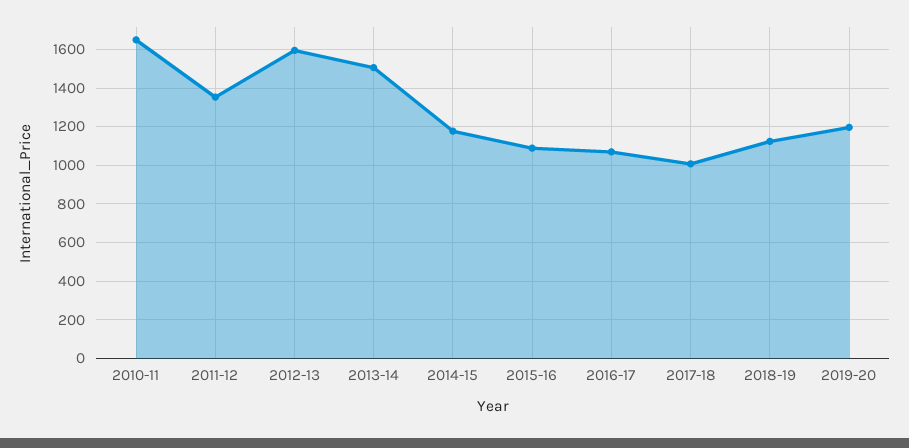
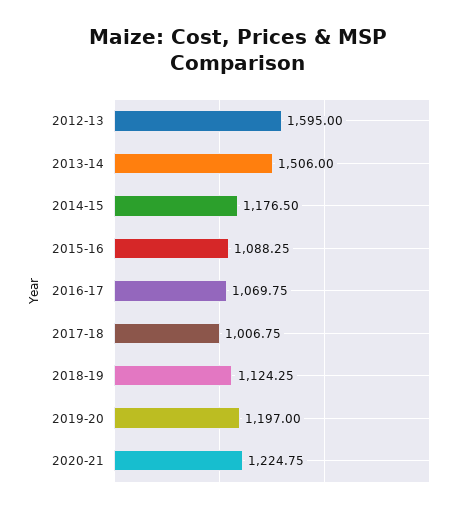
2010-11: 1650 -> none
2011-12: 1350 -> none
2020-21: none -> 1224.75

